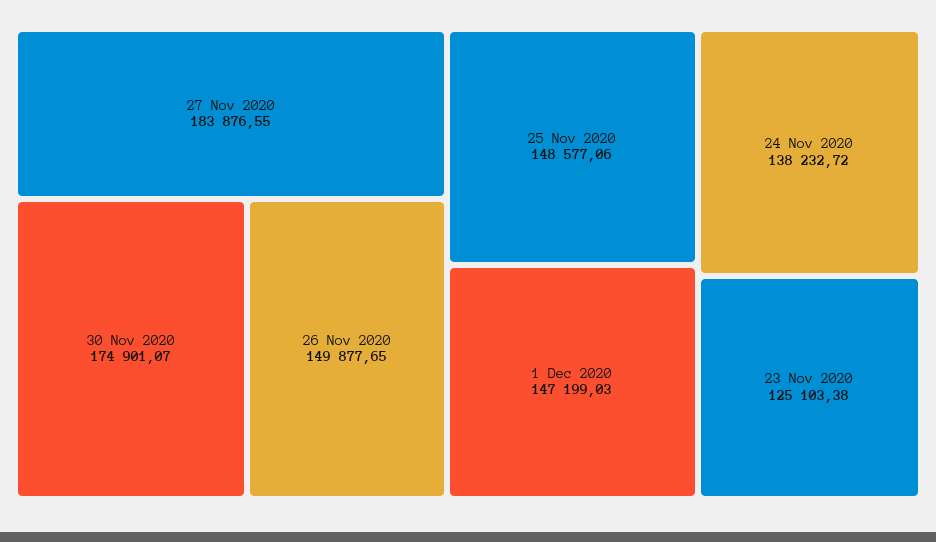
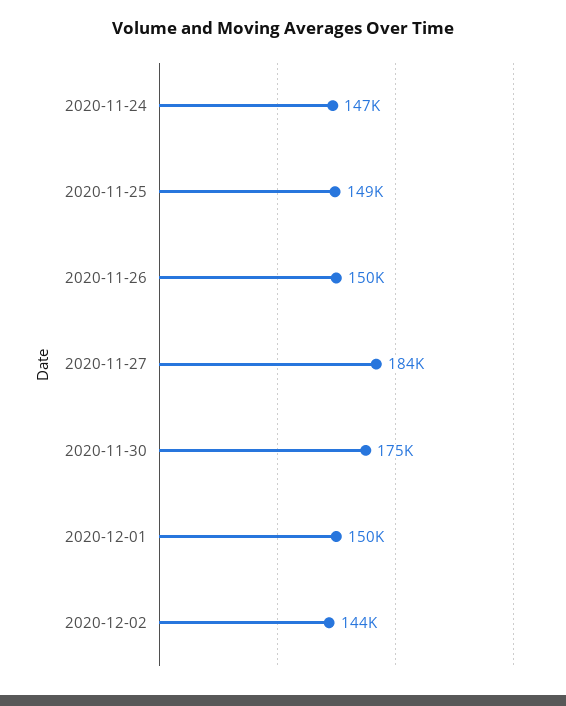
1 Dec 2020: 147199.03 -> 150000
24 Nov 2020: 138232.72 -> 147000
23 Nov 2020: 125103.38 -> none
2020-12-02: none -> 144000

